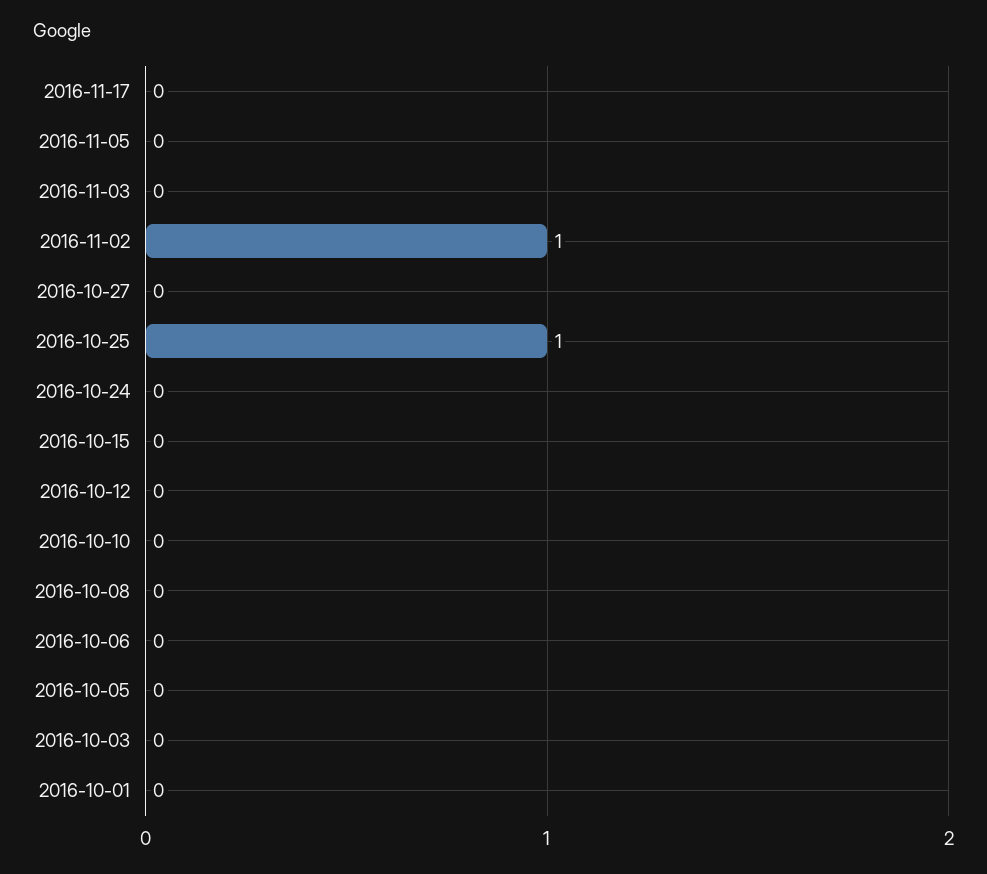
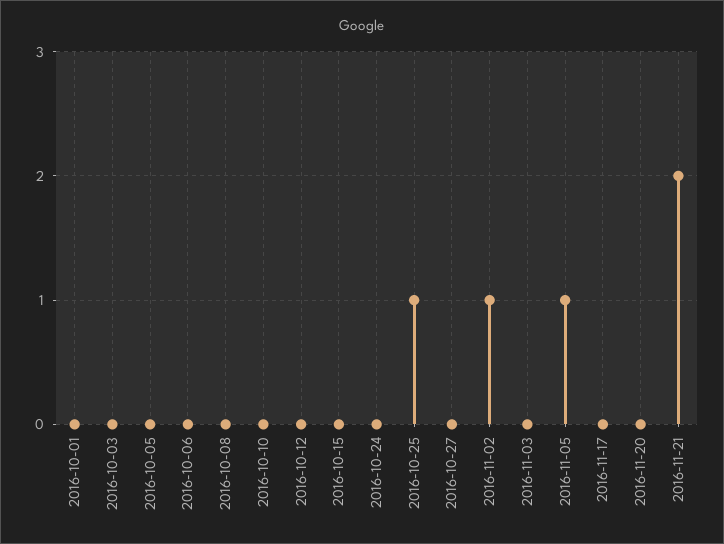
2016-11-05: 0 -> 1
2016-11-20: none -> 0
2016-11-21: none -> 2

